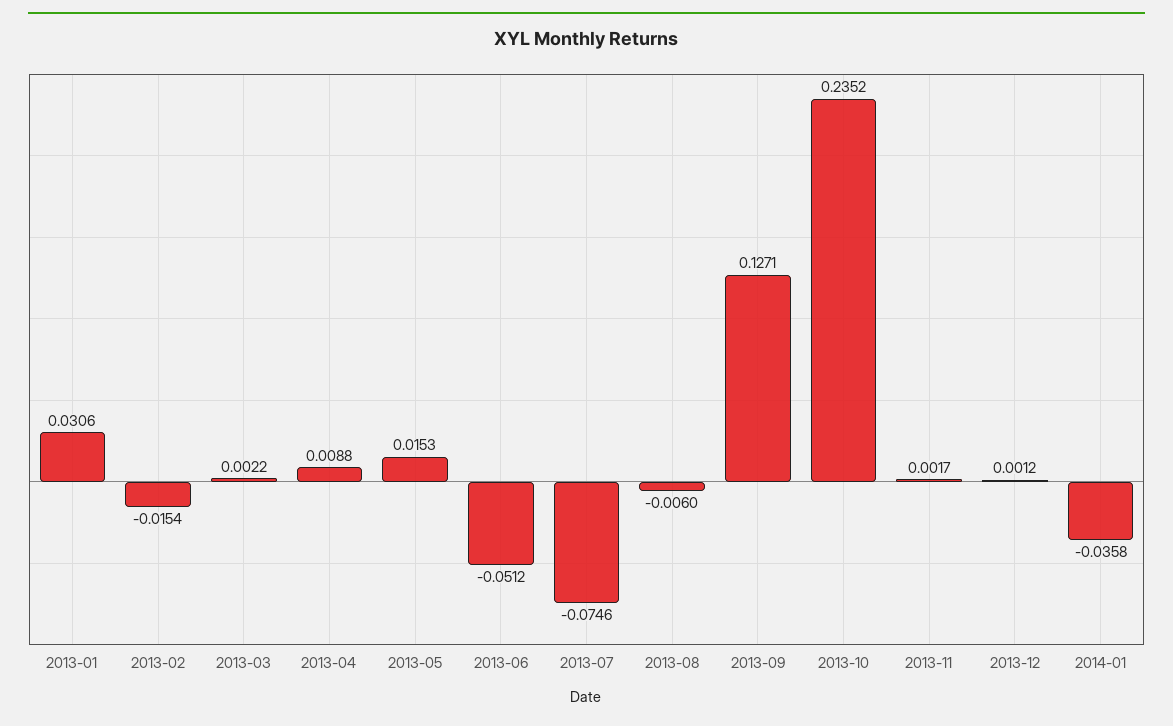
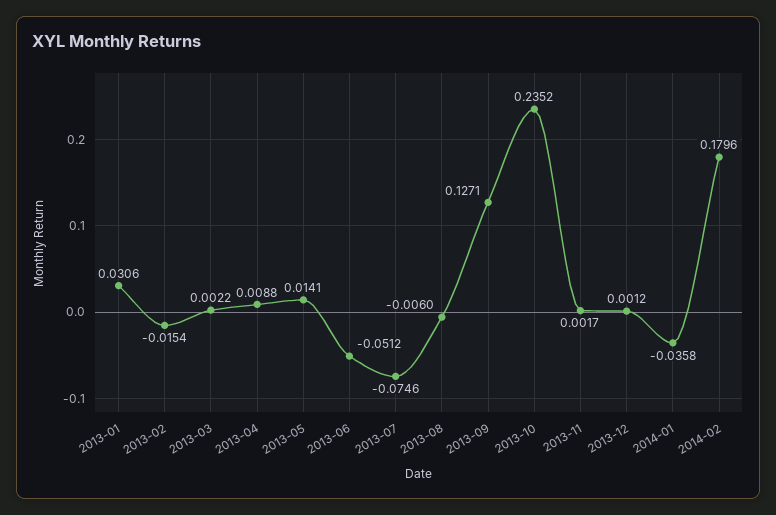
2013-05: 0.0153 -> 0.0141
2014-02: none -> 0.1796

